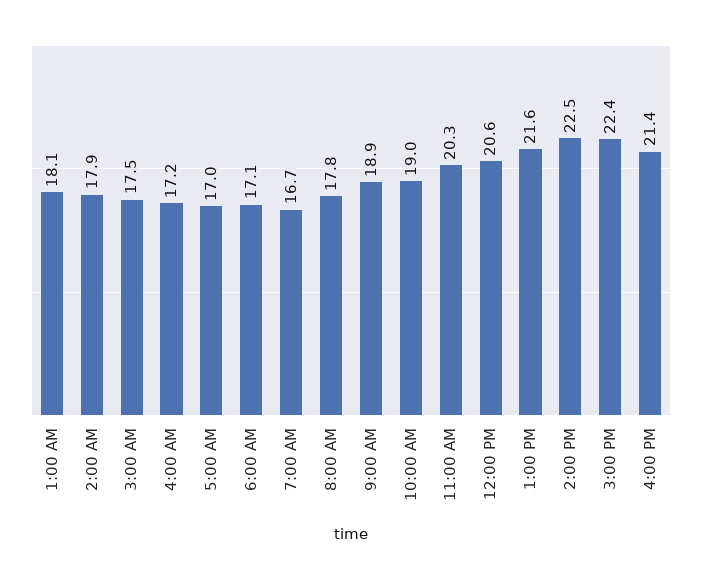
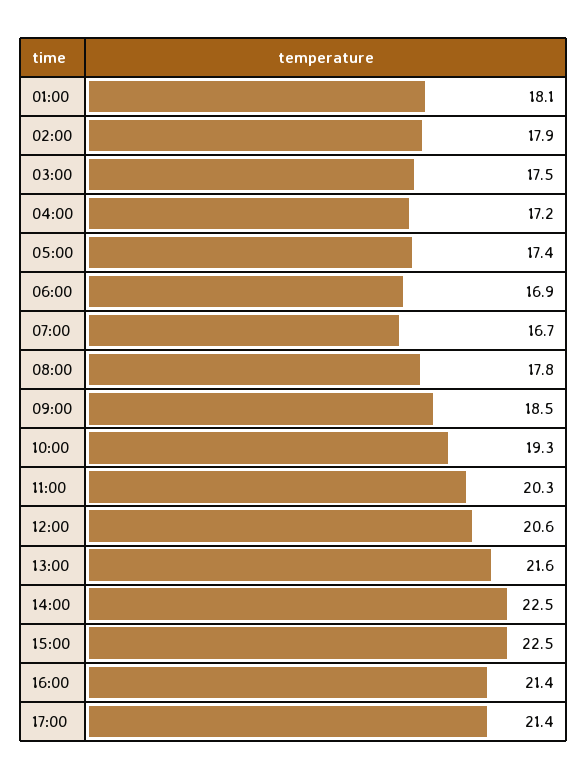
5:00 AM: 17 -> 17.4
6:00 AM: 17.1 -> 16.9
9:00 AM: 18.9 -> 18.5
10:00 AM: 19 -> 19.3
3:00 PM: 22.4 -> 22.5
17:00: none -> 21.4

